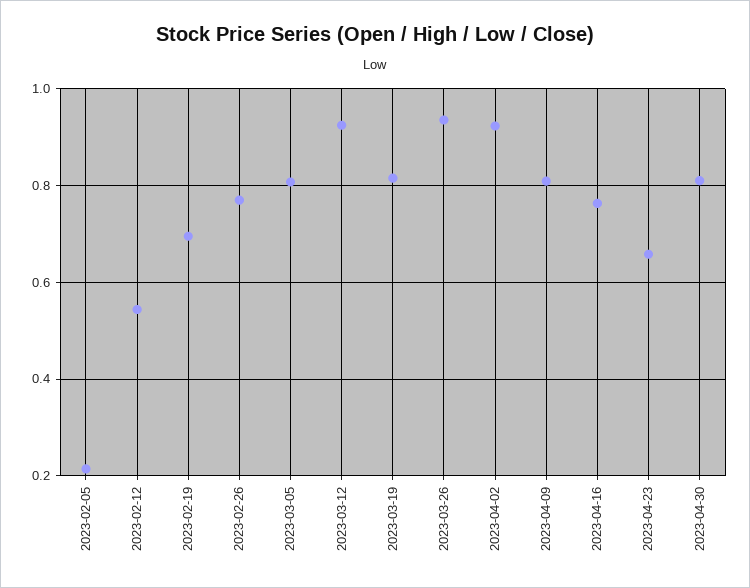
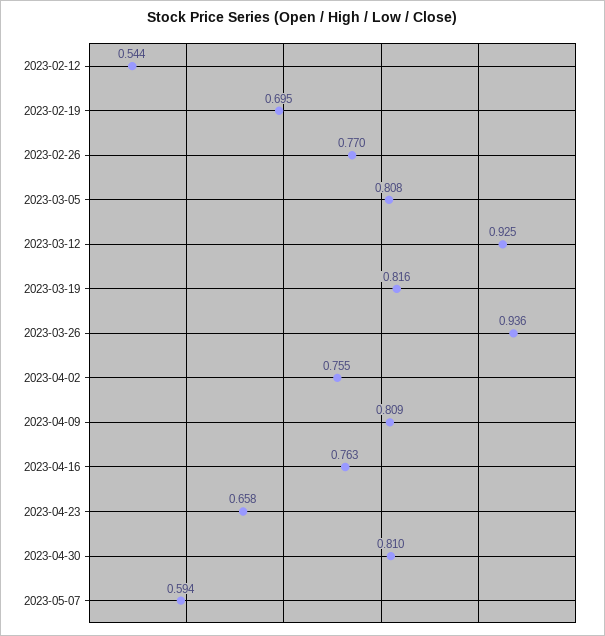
2023-02-05: 0.22 -> none
2023-04-02: 0.92 -> 0.755
2023-05-07: none -> 0.594

